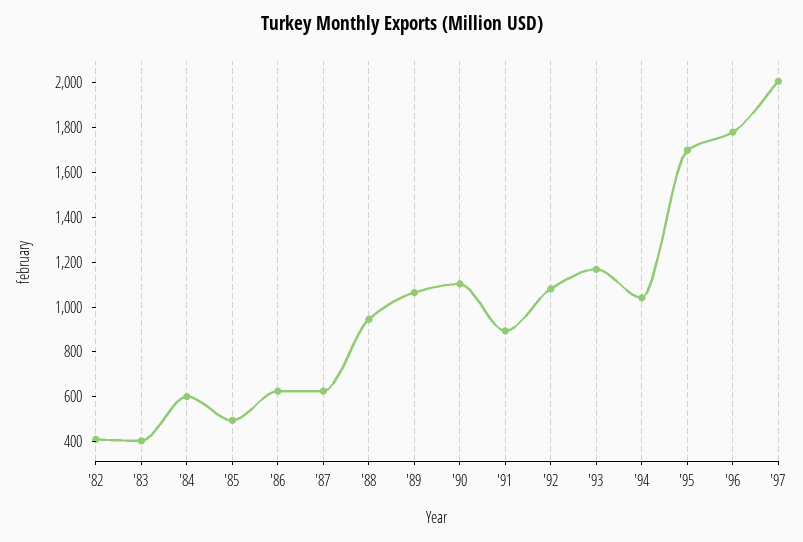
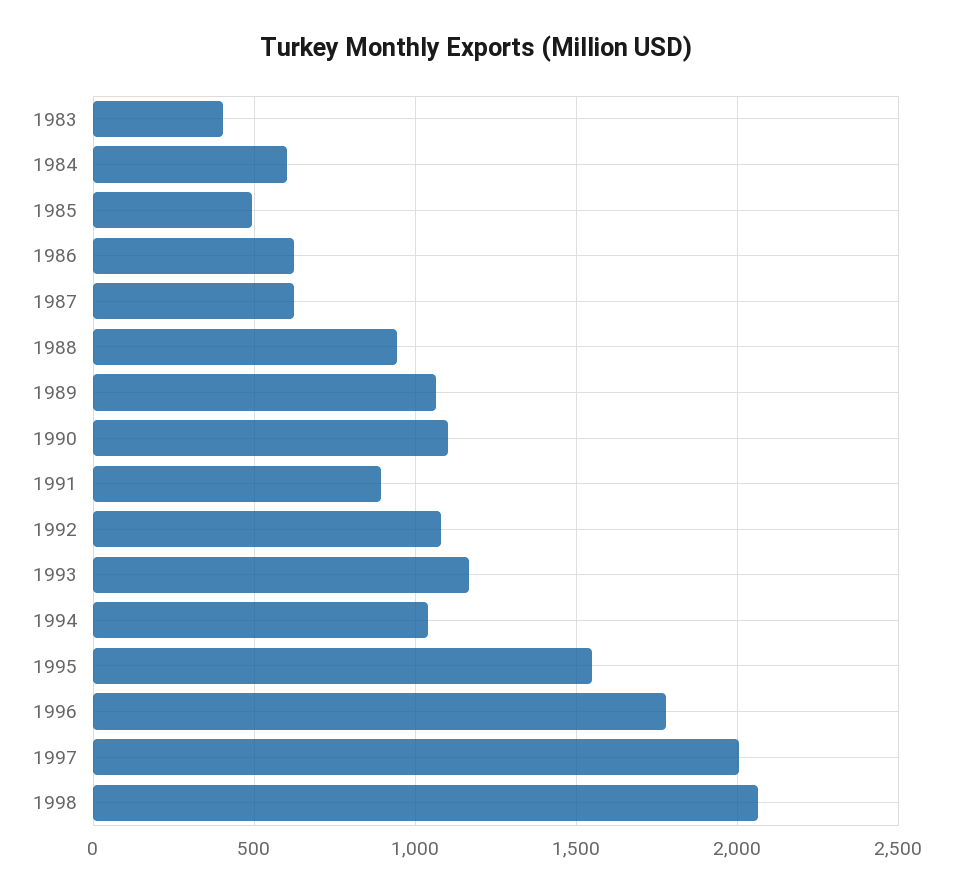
'82: 400 -> none
'95: 1700 -> 1550
1998: none -> 2050

